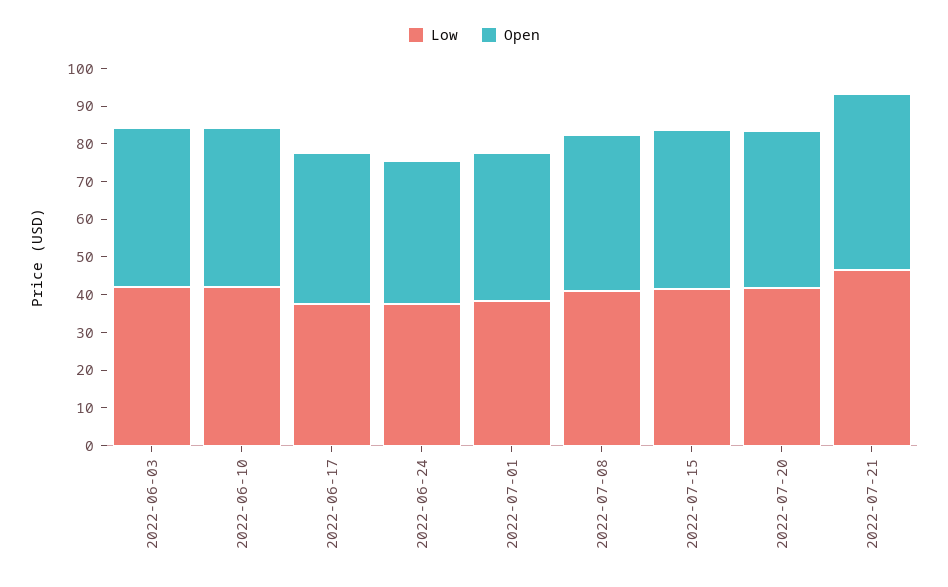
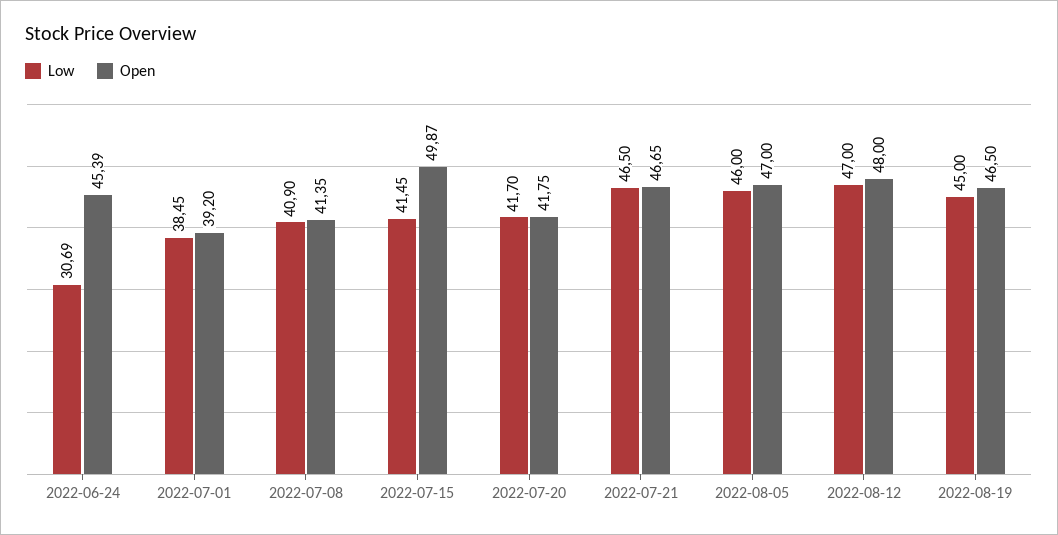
Low, 2022-06-03: 42.5 -> none
Open, 2022-06-03: 42.5 -> none
Low, 2022-06-10: 42.5 -> none
Open, 2022-06-10: 42.5 -> none
Low, 2022-06-17: 37.5 -> none
Open, 2022-06-17: 40 -> none
Low, 2022-06-24: 37.5 -> 30.69
Open, 2022-06-24: 37.5 -> 45.39
Open, 2022-07-15: 42.5 -> 49.87
Low, 2022-08-05: none -> 46
Open, 2022-08-05: none -> 47
Low, 2022-08-12: none -> 47
Open, 2022-08-12: none -> 48
Low, 2022-08-19: none -> 45
Open, 2022-08-19: none -> 46.5

